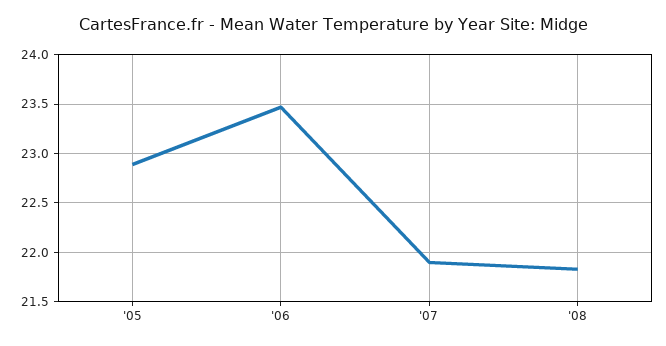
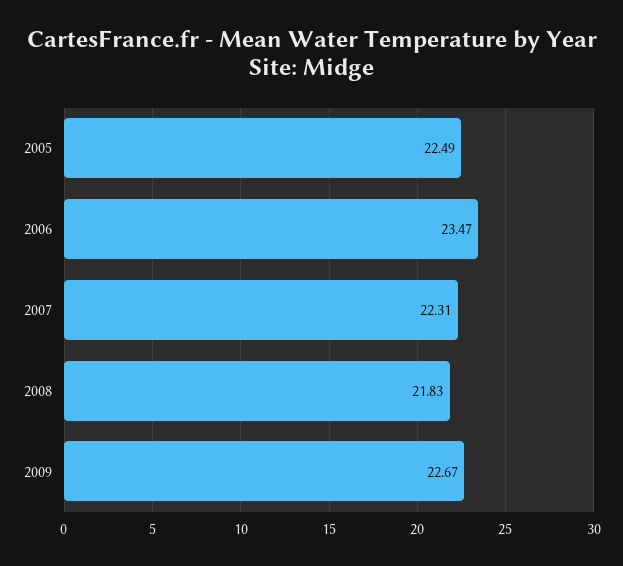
'05: 22.9 -> 22.49
'07: 21.9 -> 22.31
2009: none -> 22.67

